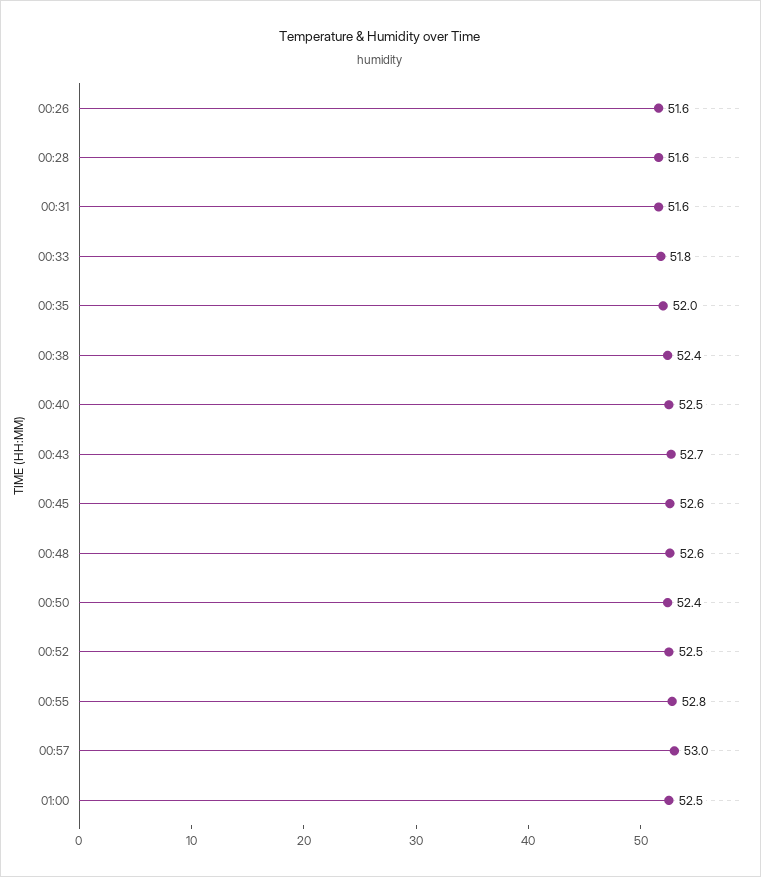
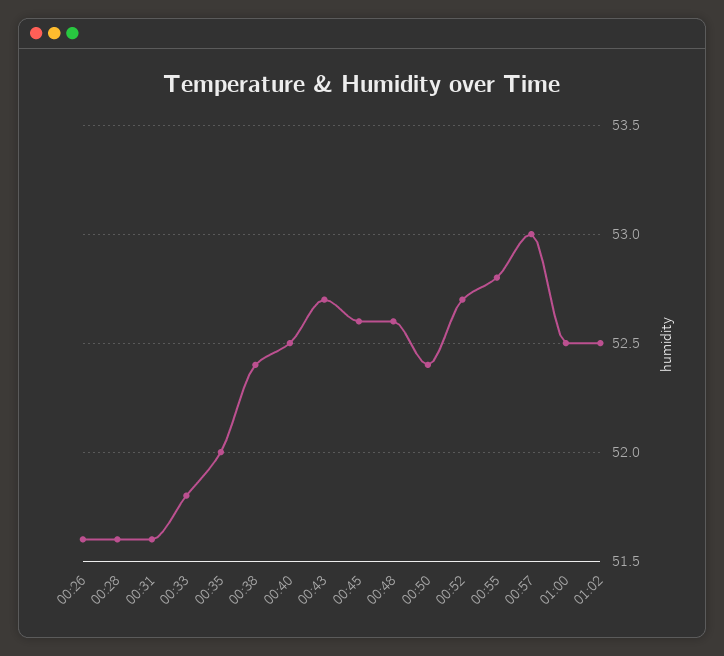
00:52: 52.5 -> 52.7
01:02: none -> 52.5

